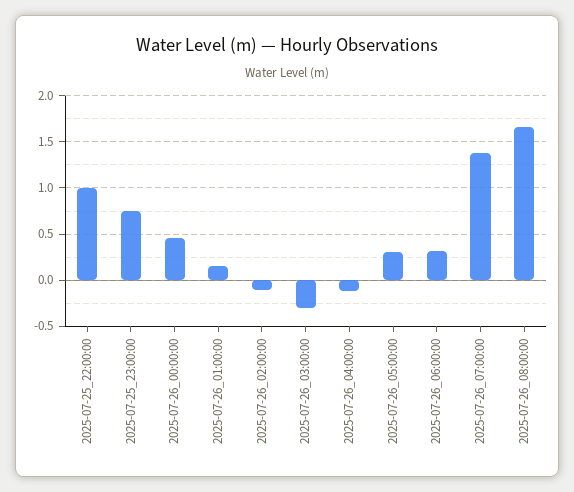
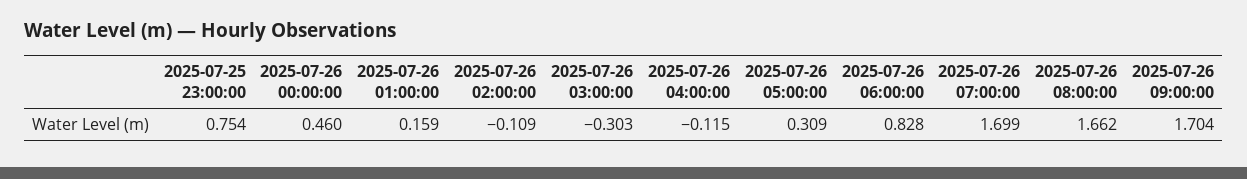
2025-07-25_22:00:00: 1 -> none
2025-07-26_06:00:00: 0.3 -> 0.828
2025-07-26_07:00:00: 1.4 -> 1.699
2025-07-26 09:00:00: none -> 1.704

